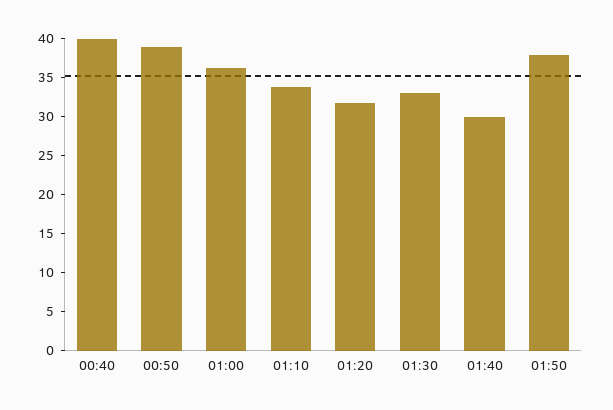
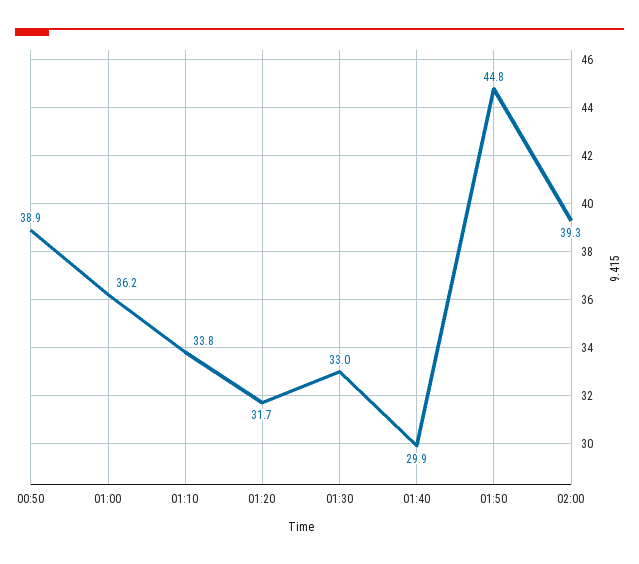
00:40: 40 -> none
01:50: 37.5 -> 44.8
02:00: none -> 39.3

